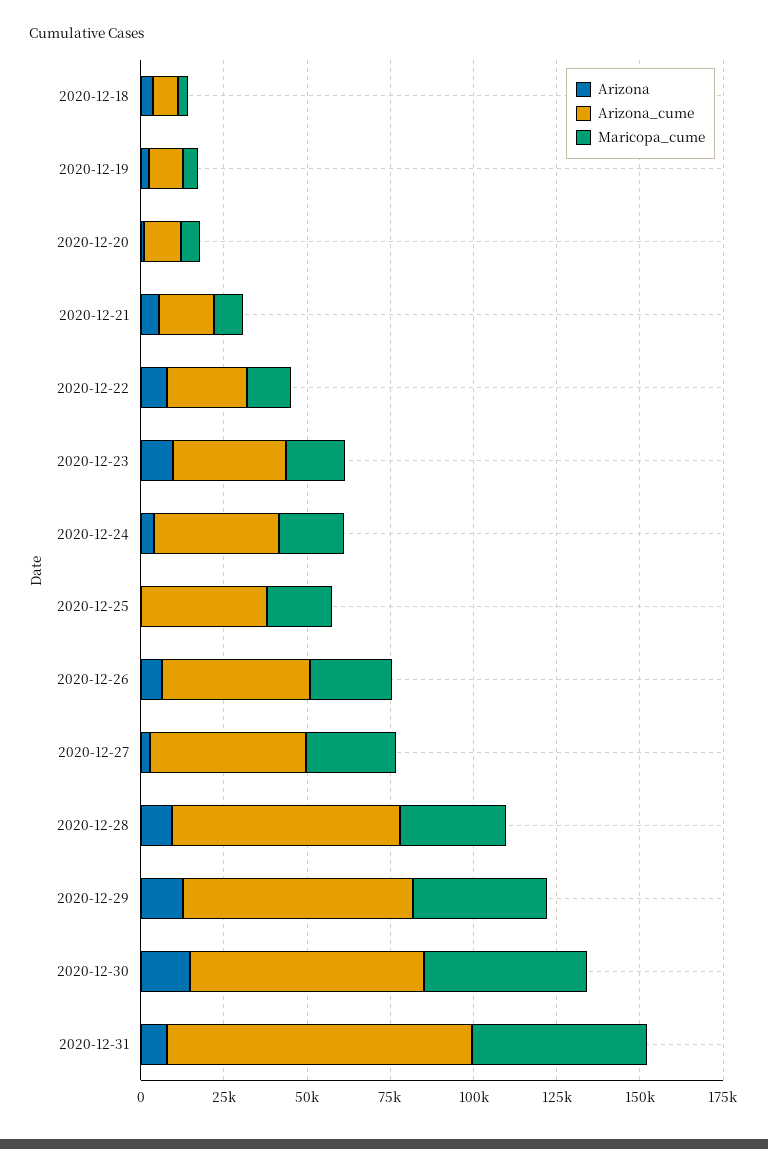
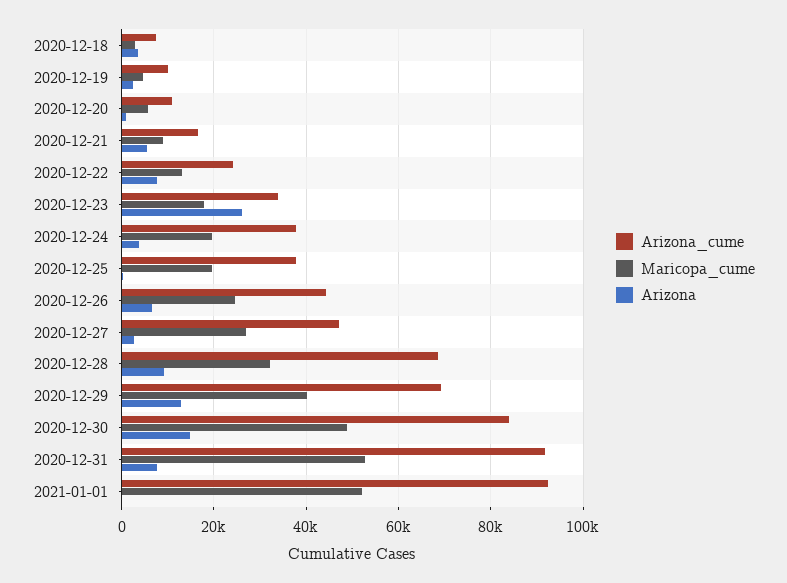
Arizona, 2020-12-23: 10000 -> 26000
Arizona_cume, 2020-12-30: 70000 -> 84000
Arizona_cume, 2021-01-01: none -> 92000
Maricopa_cume, 2021-01-01: none -> 52000
Arizona, 2021-01-01: none -> 0

